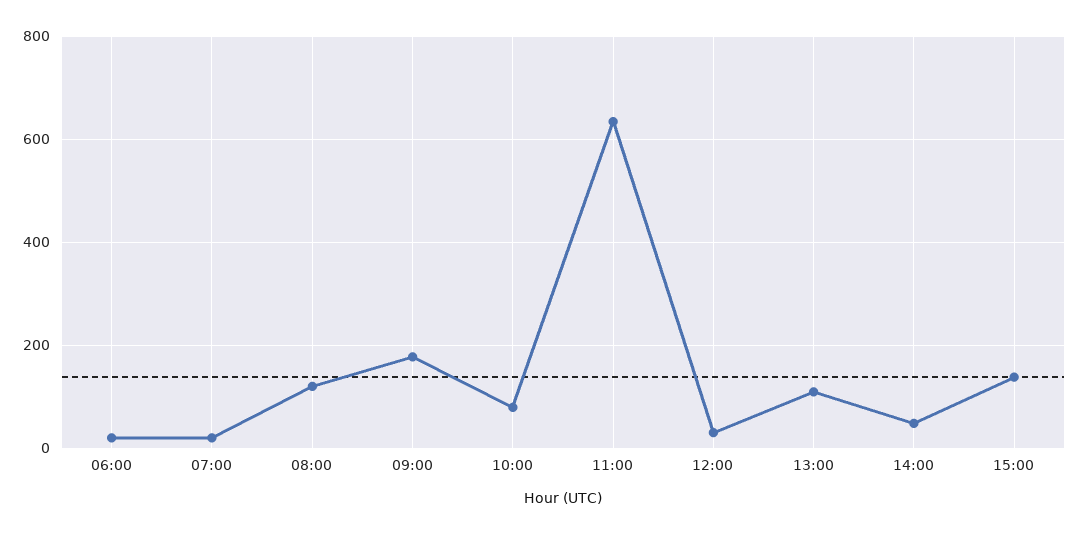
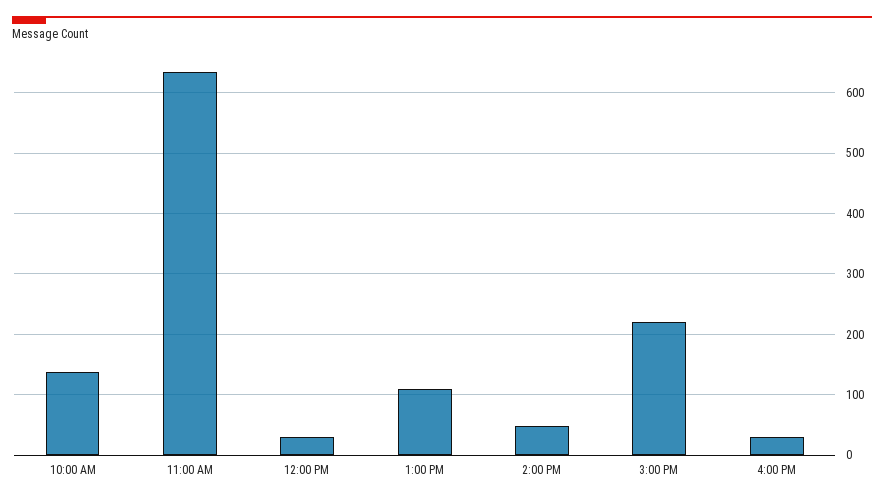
06:00: 20 -> none
07:00: 20 -> none
08:00: 120 -> none
09:00: 180 -> none
10:00: 80 -> 140
15:00: 140 -> 220
4:00 PM: none -> 30

